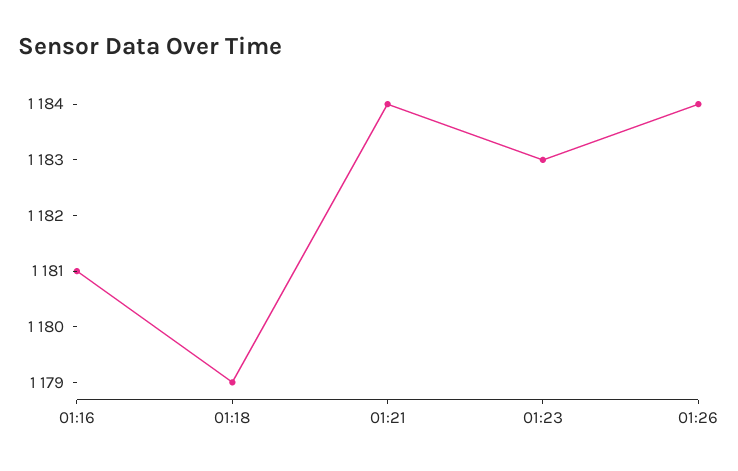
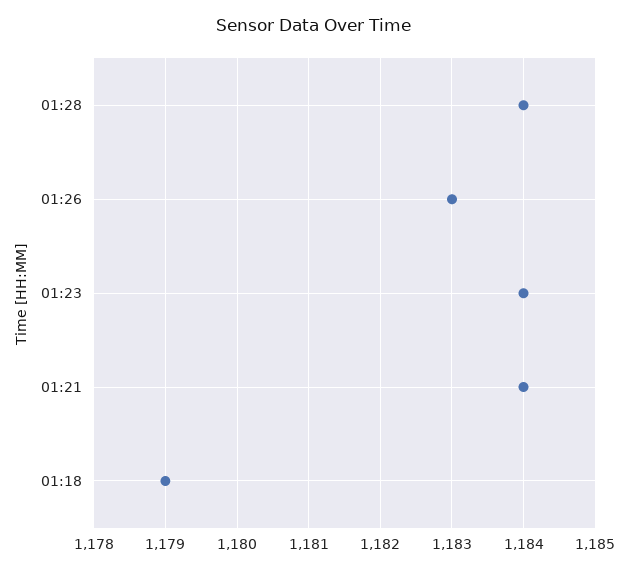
01:16: 1181 -> none
01:23: 1183 -> 1184
01:26: 1184 -> 1183
01:28: none -> 1184

